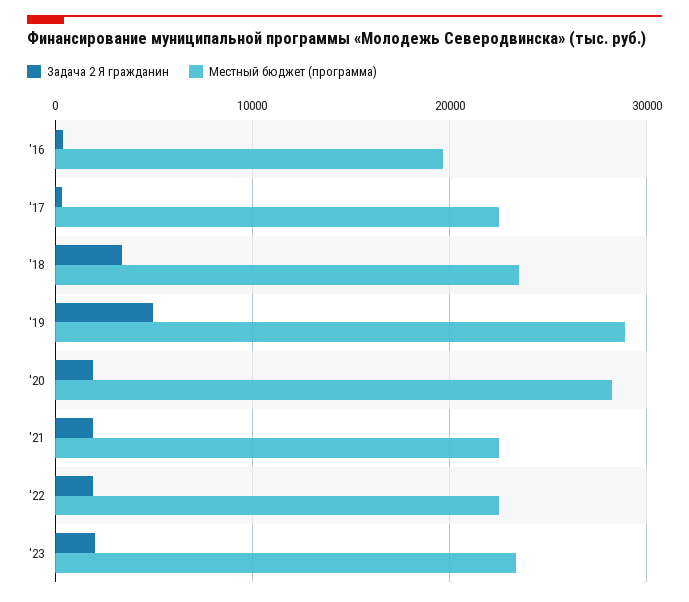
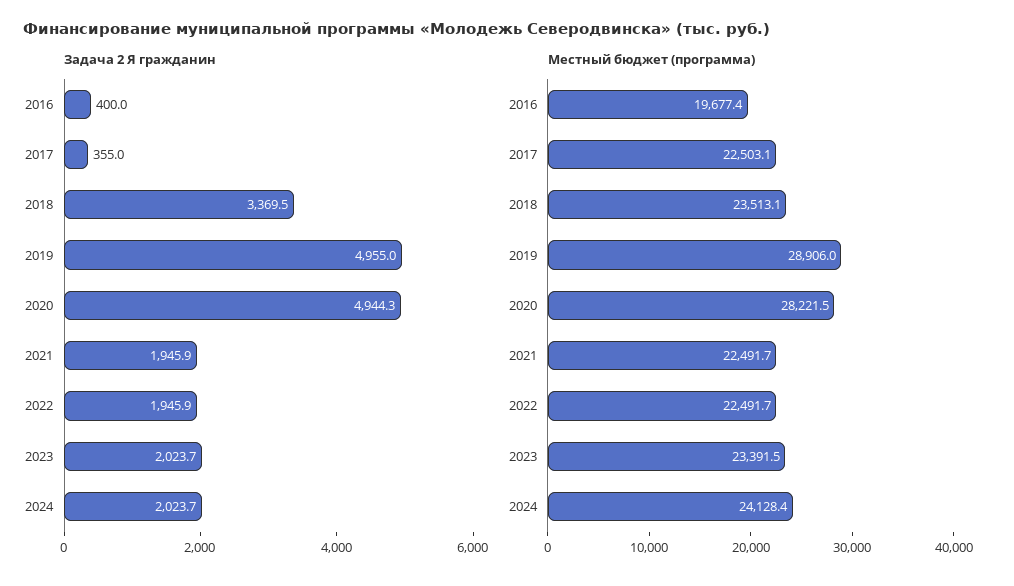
Задача 2 Я гражданин, '20: 2000 -> 4944.3
Задача 2 Я гражданин, 2024: none -> 2023.7
Местный бюджет (программа), 2024: none -> 24128.4

